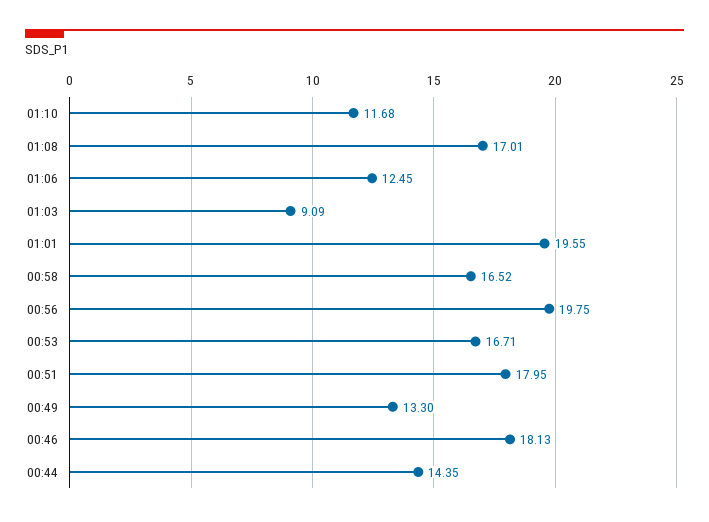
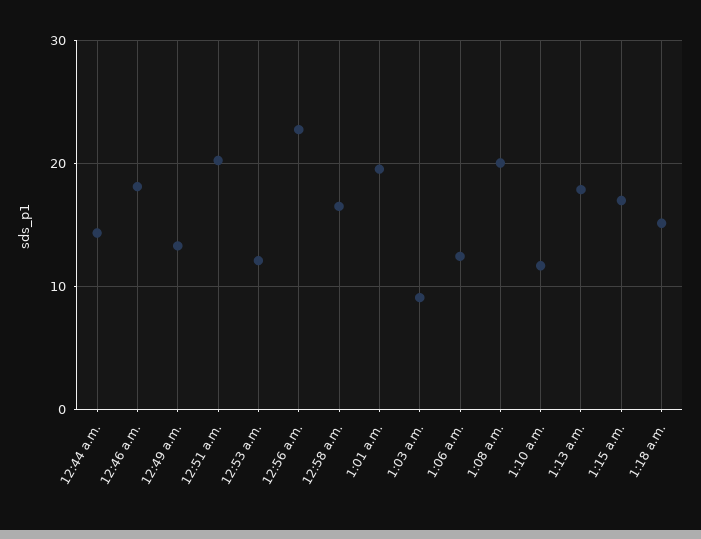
01:08: 17.01 -> 20
00:56: 19.75 -> 23
00:53: 16.71 -> 12
00:51: 17.95 -> 20
1:13 a.m.: none -> 18
1:15 a.m.: none -> 17
1:18 a.m.: none -> 15

